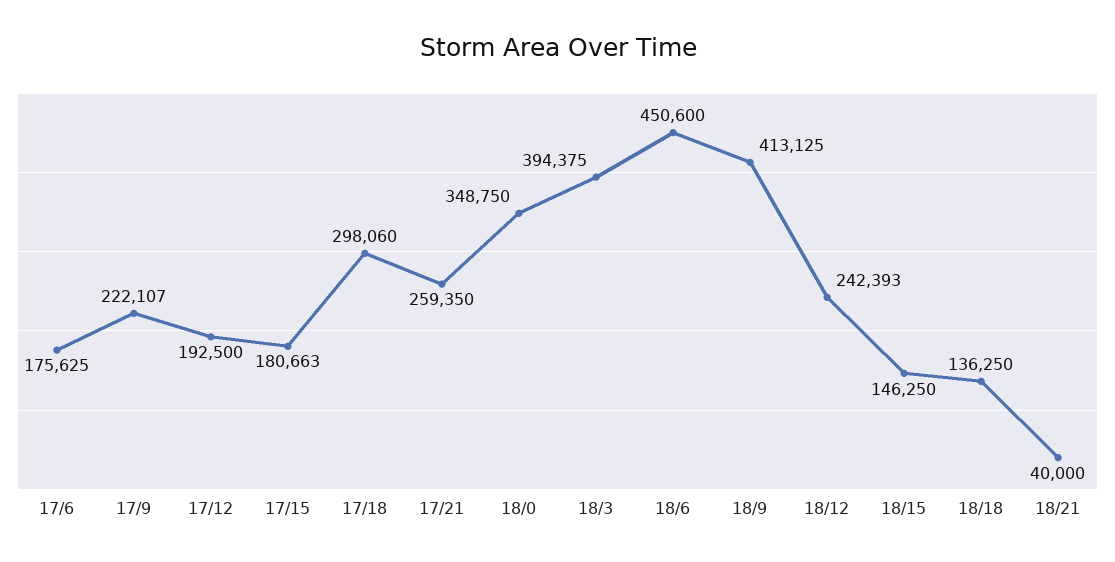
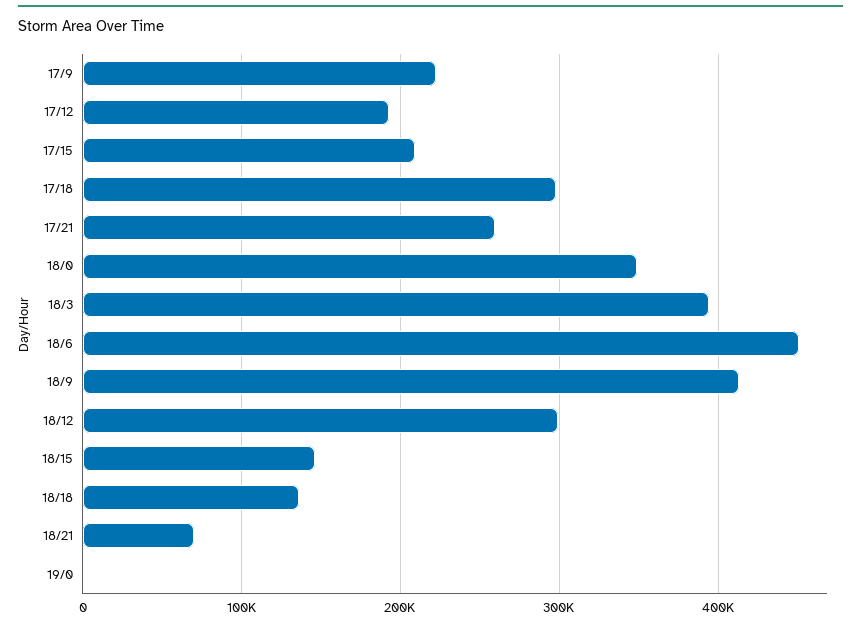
17/6: 175625 -> none
17/15: 180663 -> 210000
18/12: 242393 -> 300000
18/21: 40000 -> 70000
19/0: none -> 0

